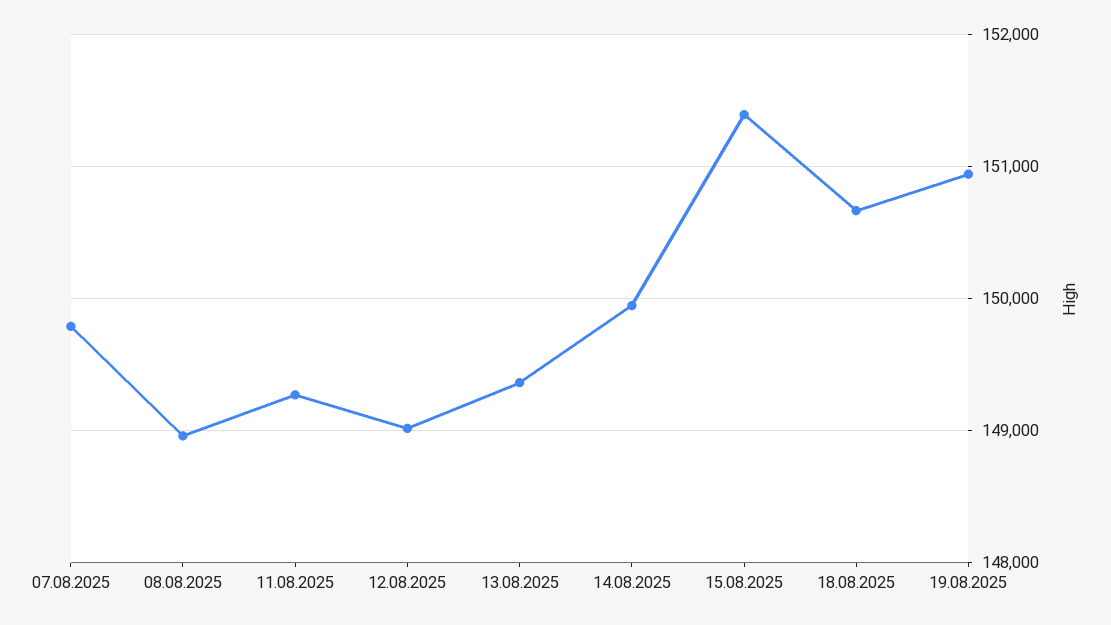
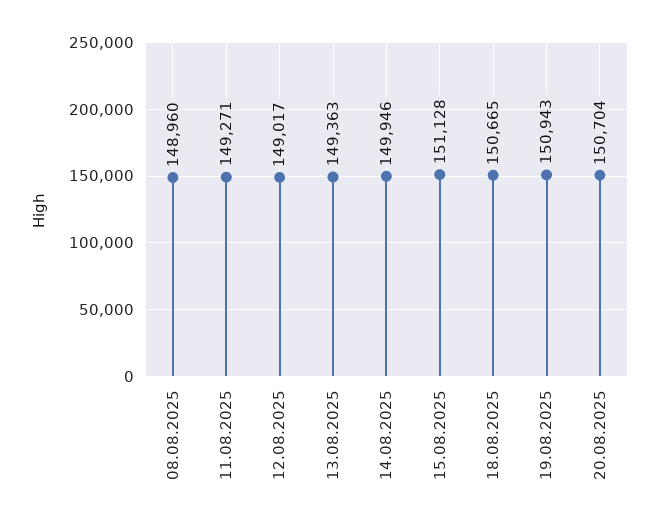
07.08.2025: 149800 -> none
15.08.2025: 151400 -> 151128
20.08.2025: none -> 150704

